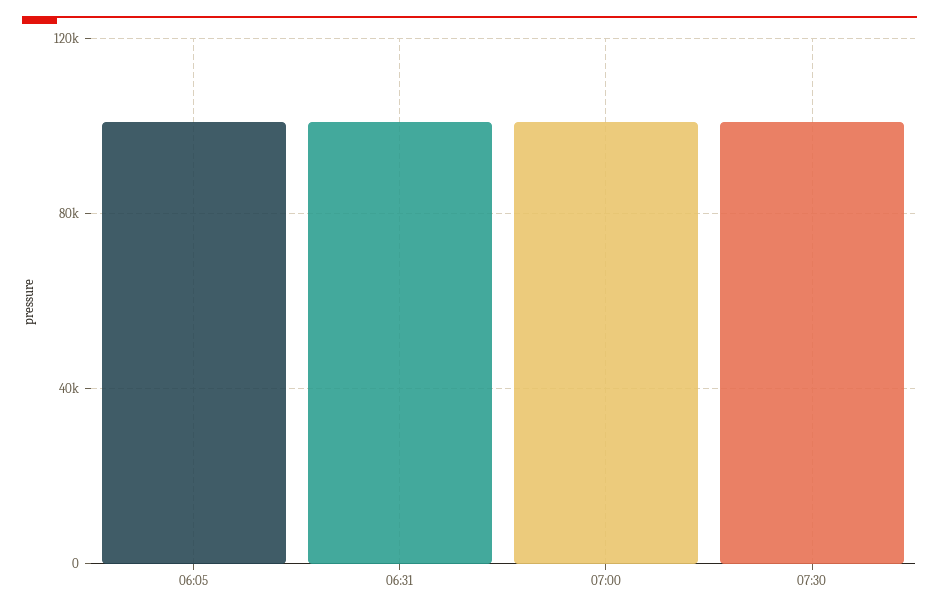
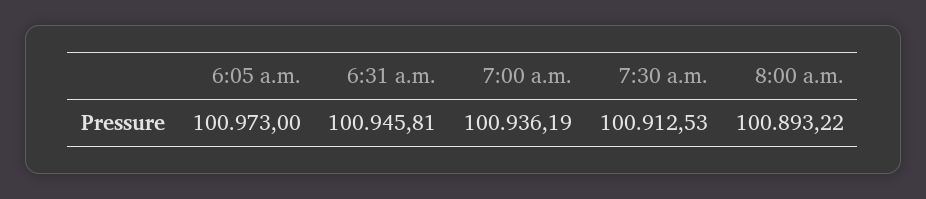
8:00 a.m.: none -> 100893.22

